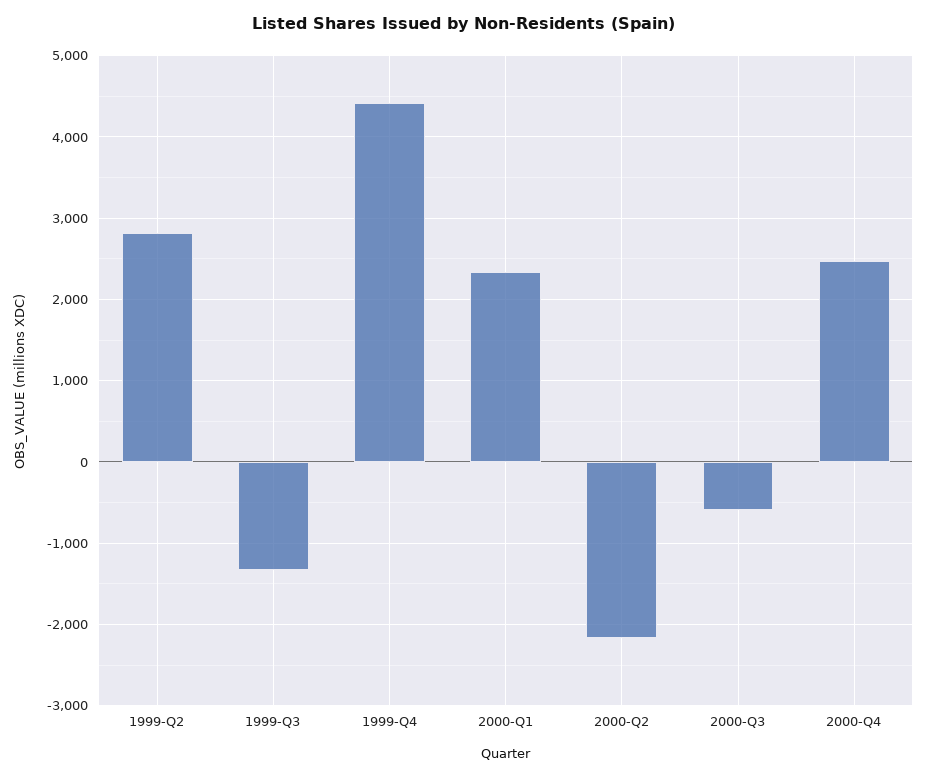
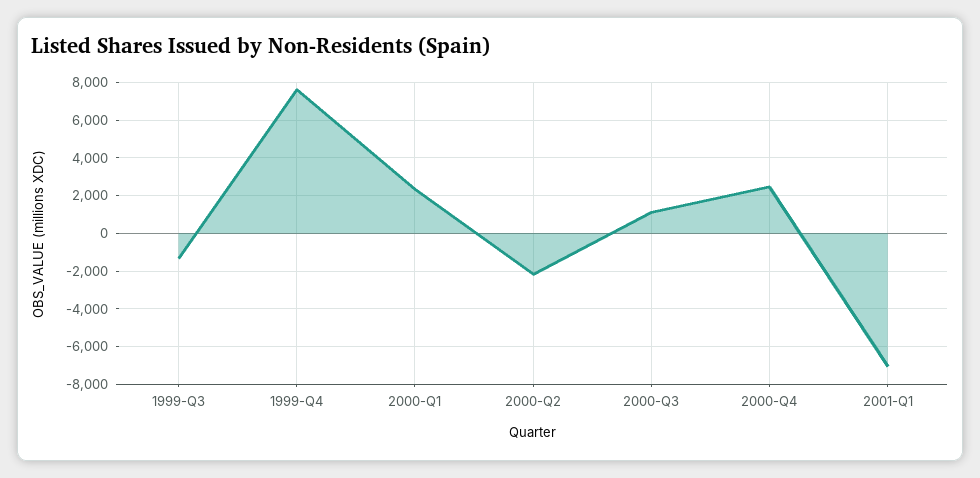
1999-Q2: 2800 -> none
1999-Q4: 4400 -> 7500
2000-Q3: -600 -> 1000
2001-Q1: none -> -7000

